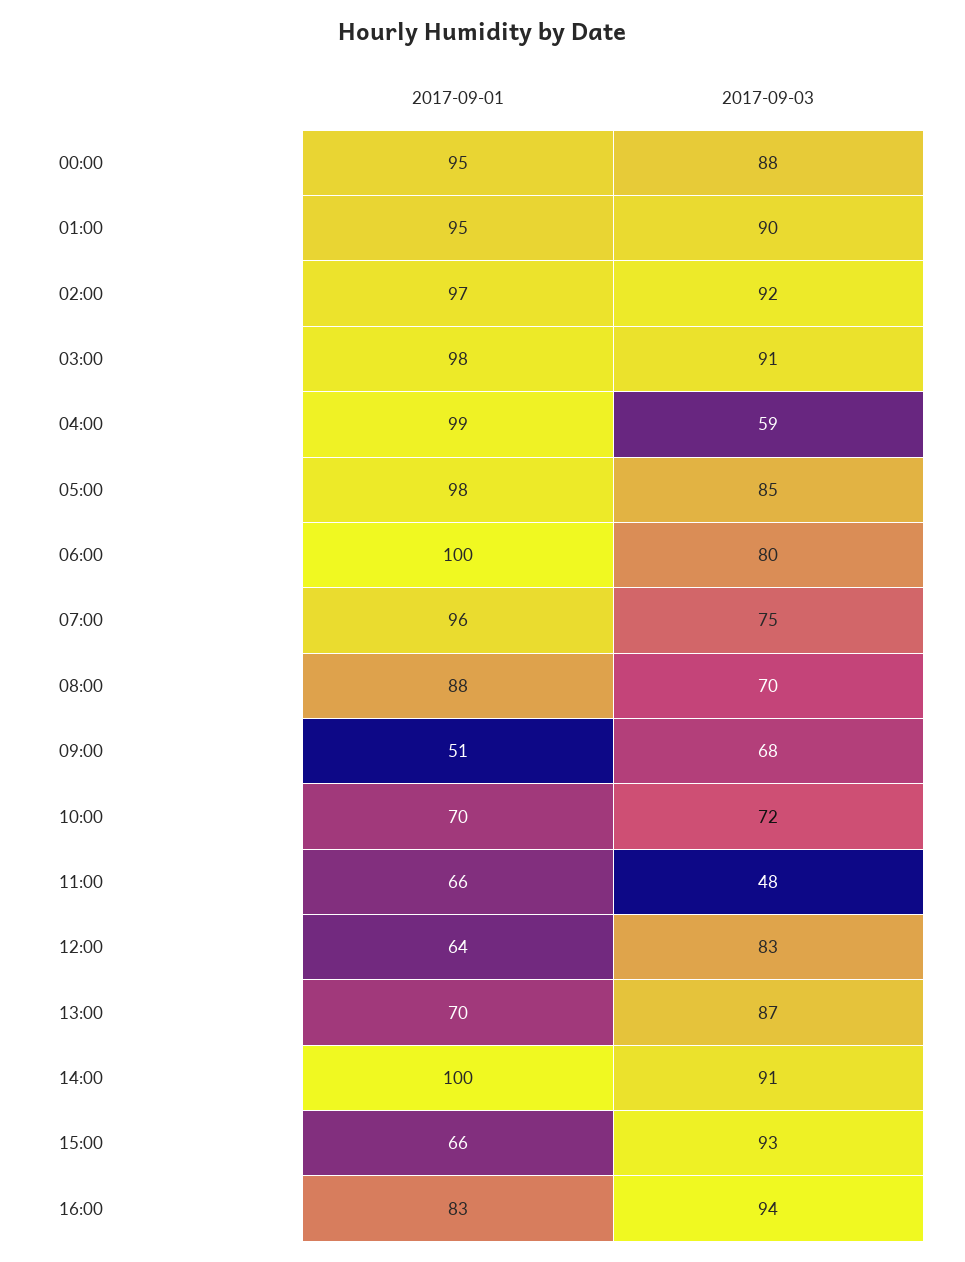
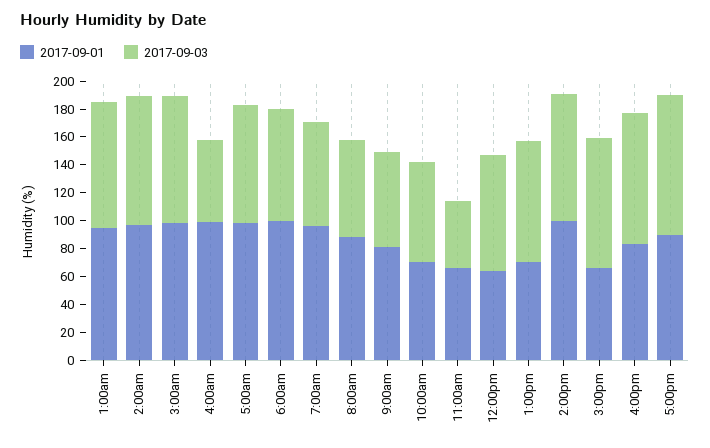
2017-09-01, 00:00: 95 -> none
2017-09-03, 00:00: 88 -> none
2017-09-01, 09:00: 51 -> 80
2017-09-01, 5:00pm: none -> 90
2017-09-03, 5:00pm: none -> 100

